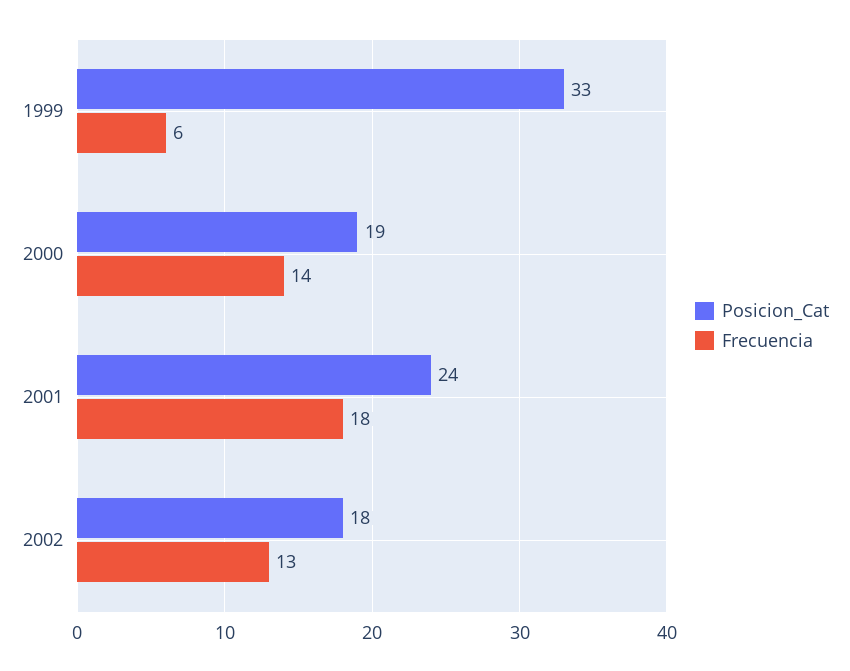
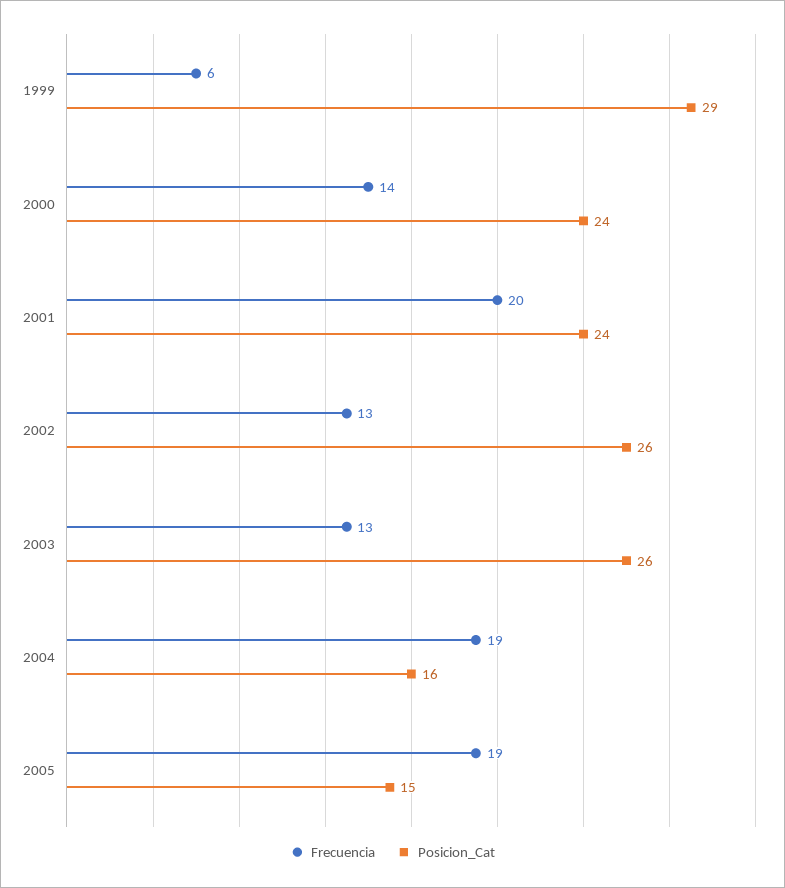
Posicion_Cat, 1999: 33 -> 29
Posicion_Cat, 2000: 19 -> 24
Frecuencia, 2001: 18 -> 20
Posicion_Cat, 2002: 18 -> 26
Frecuencia, 2003: none -> 13
Posicion_Cat, 2003: none -> 26
Frecuencia, 2004: none -> 19
Posicion_Cat, 2004: none -> 16
Frecuencia, 2005: none -> 19
Posicion_Cat, 2005: none -> 15

